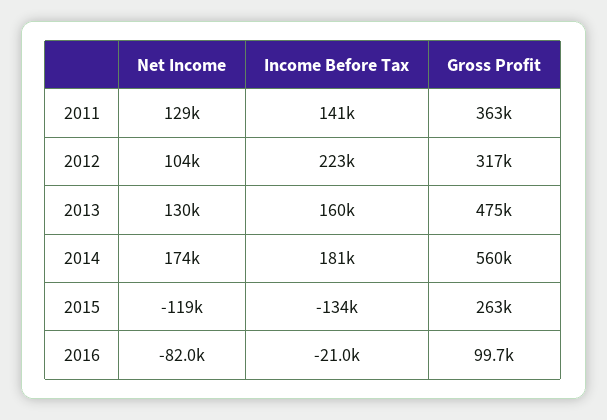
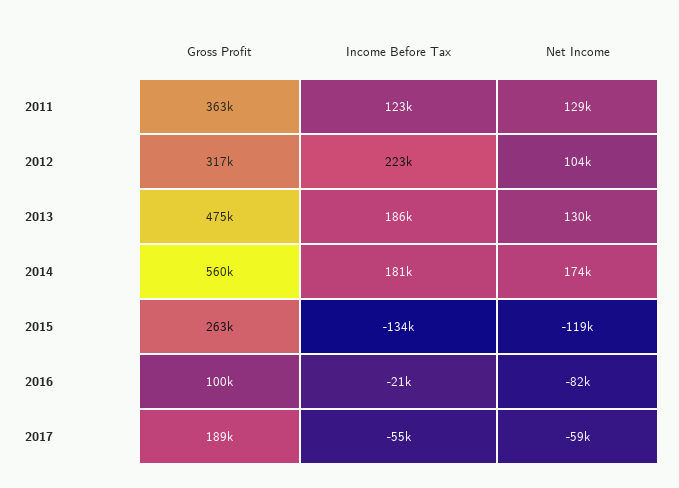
Income Before Tax, 2011: 141000 -> 123000
Income Before Tax, 2013: 160000 -> 186000
Gross Profit, 2017: none -> 189000
Income Before Tax, 2017: none -> -55000
Net Income, 2017: none -> -59000

